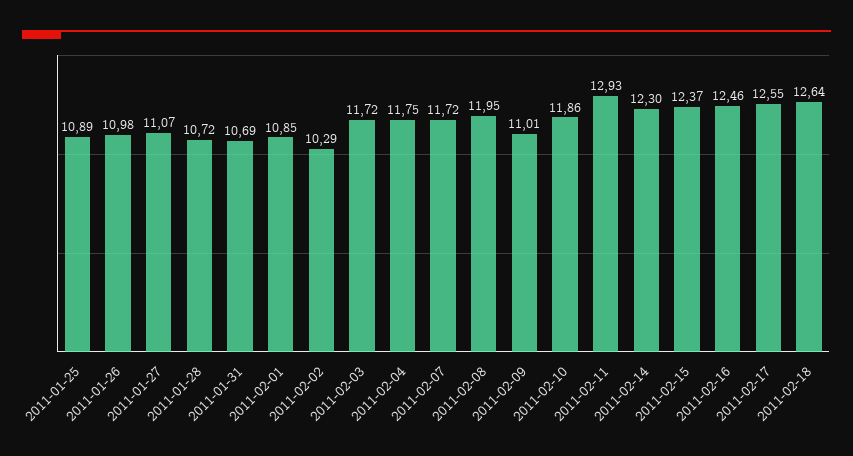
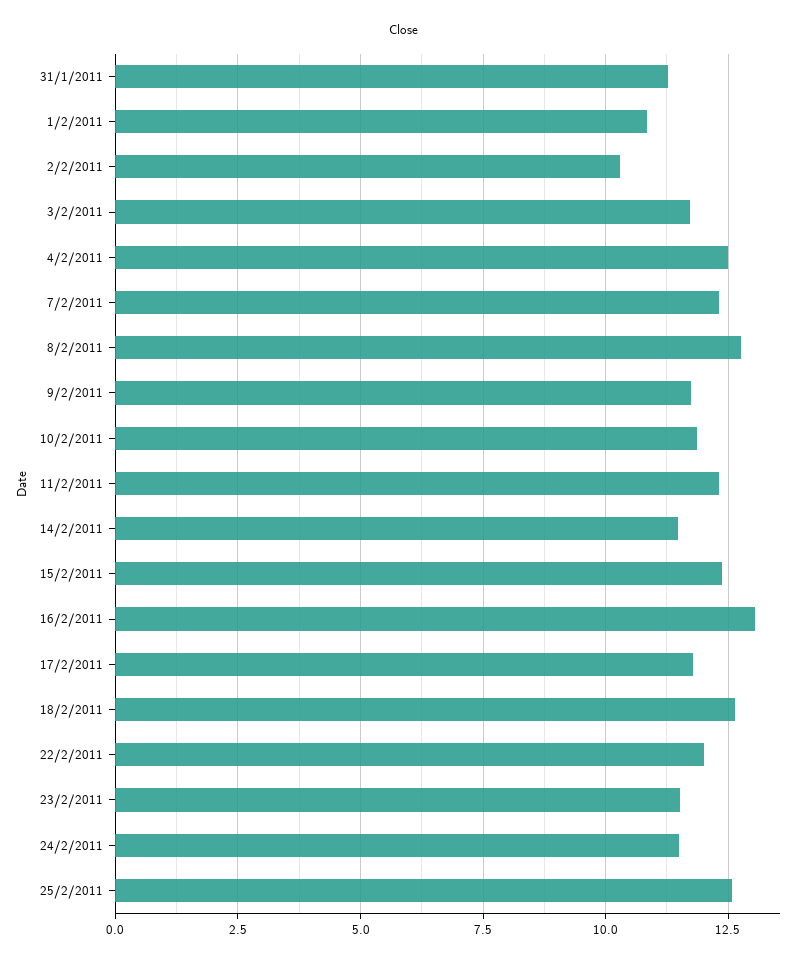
2011-01-25: 10.89 -> none
2011-01-26: 10.98 -> none
2011-01-27: 11.07 -> none
2011-01-28: 10.72 -> none
2011-01-31: 10.69 -> 11.25
2011-02-04: 11.75 -> 12.5
2011-02-07: 11.72 -> 12.25
2011-02-08: 11.95 -> 12.75
2011-02-09: 11.01 -> 11.75
2011-02-11: 12.93 -> 12.25
2011-02-14: 12.3 -> 11.5
2011-02-16: 12.46 -> 13
2011-02-17: 12.55 -> 11.75
22/2/2011: none -> 12
23/2/2011: none -> 11.5
24/2/2011: none -> 11.5
25/2/2011: none -> 12.5

